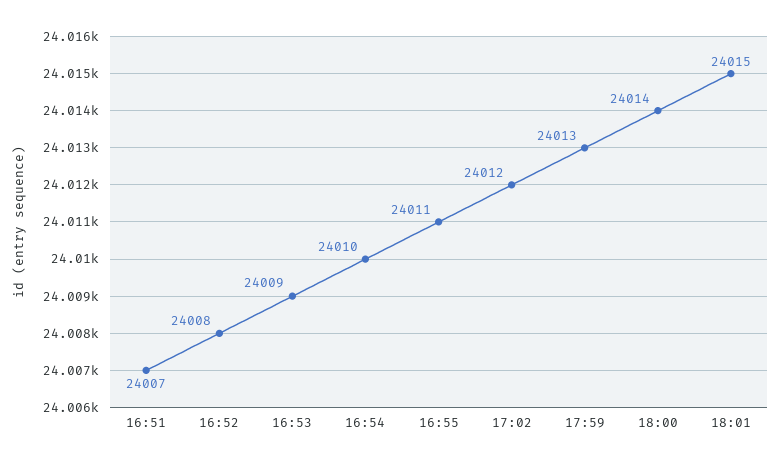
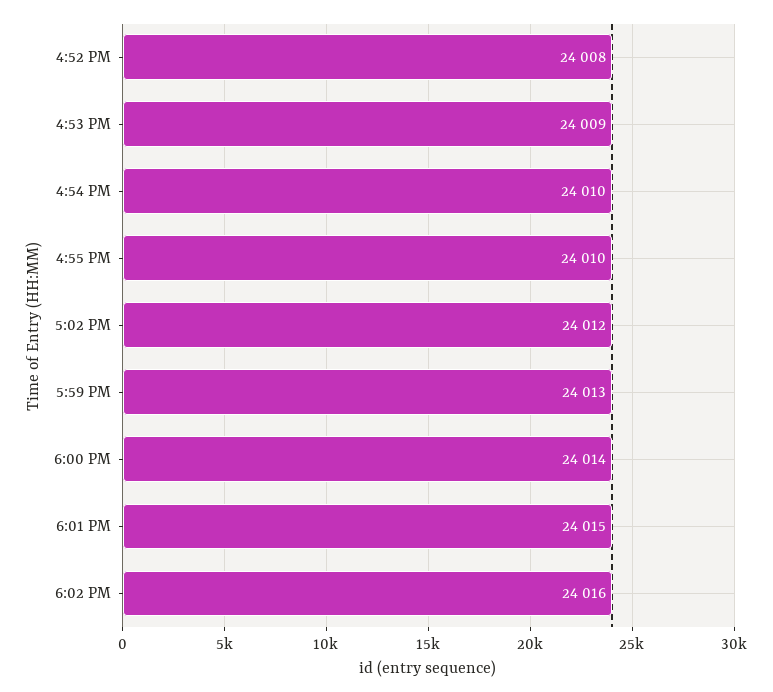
16:51: 24007 -> none
16:55: 24011 -> 24010
6:02 PM: none -> 24016

